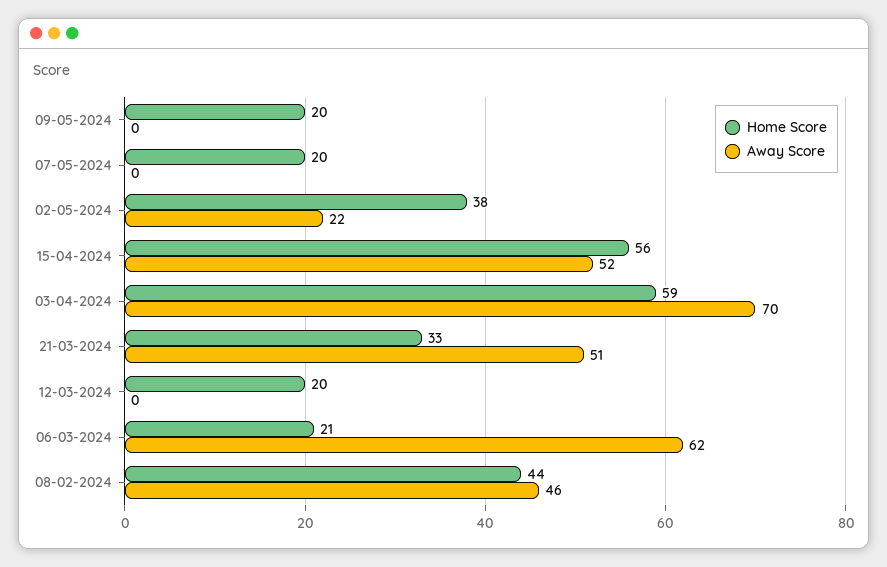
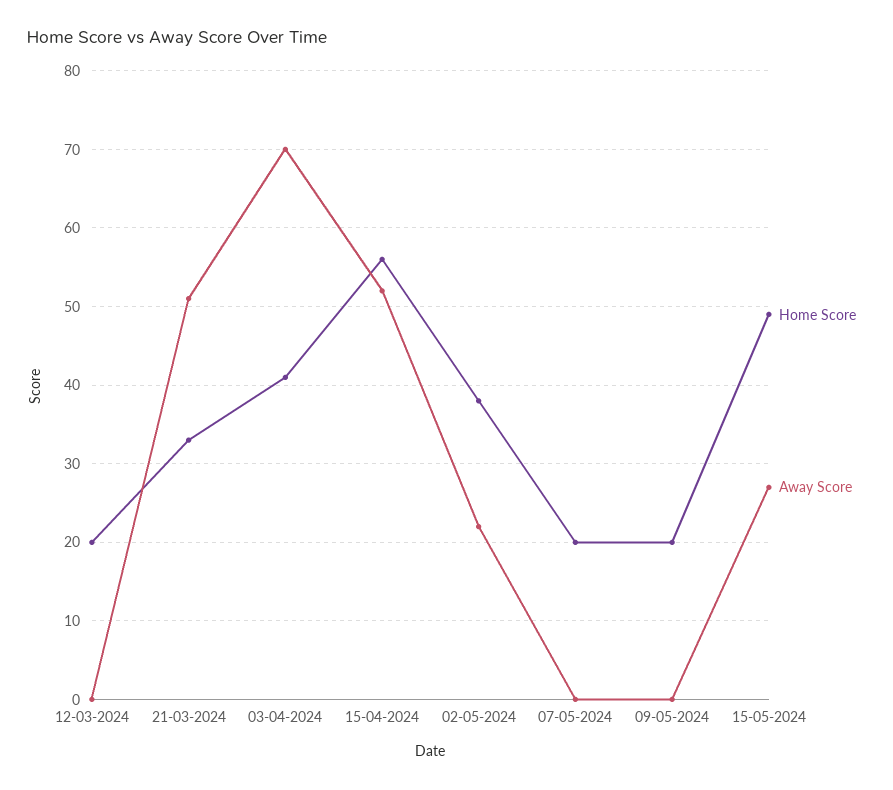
Home Score, 03-04-2024: 59 -> 41
Home Score, 06-03-2024: 21 -> none
Away Score, 06-03-2024: 62 -> none
Home Score, 08-02-2024: 44 -> none
Away Score, 08-02-2024: 46 -> none
Home Score, 15-05-2024: none -> 49
Away Score, 15-05-2024: none -> 27

